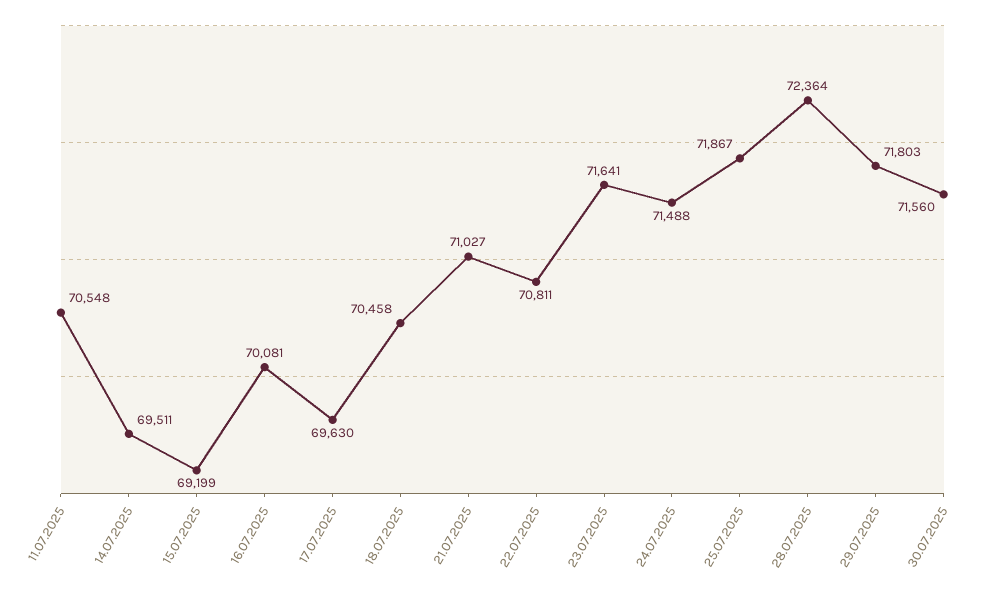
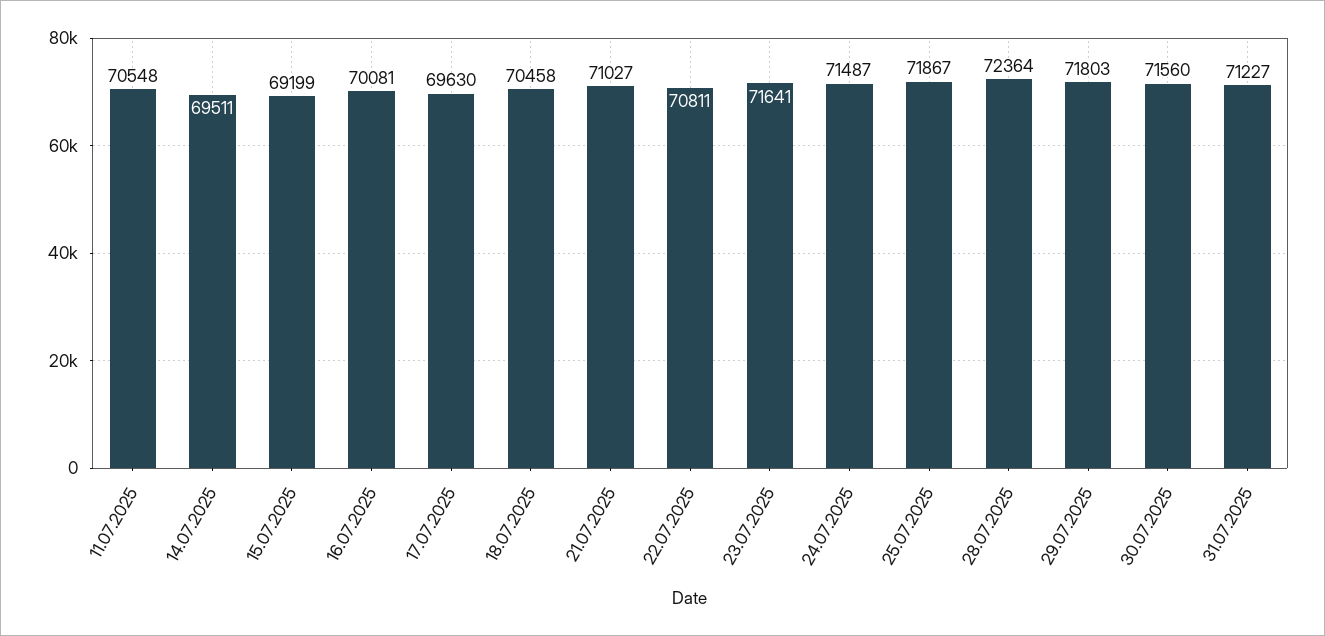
24.07.2025: 71488 -> 71487
31.07.2025: none -> 71227

